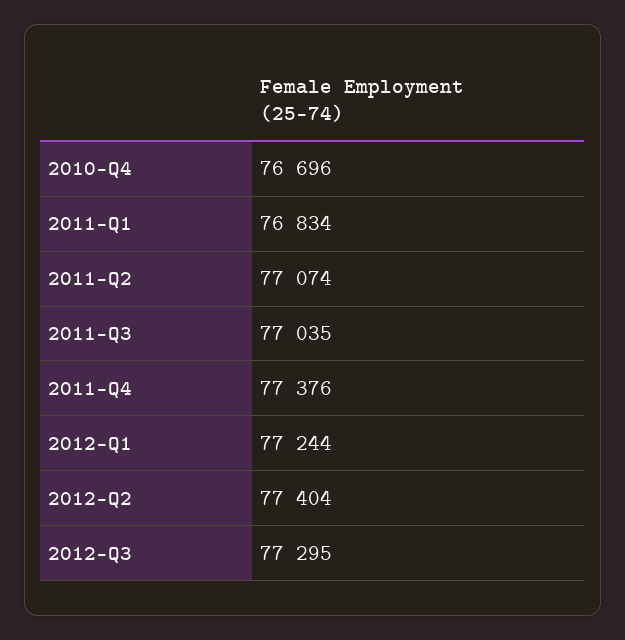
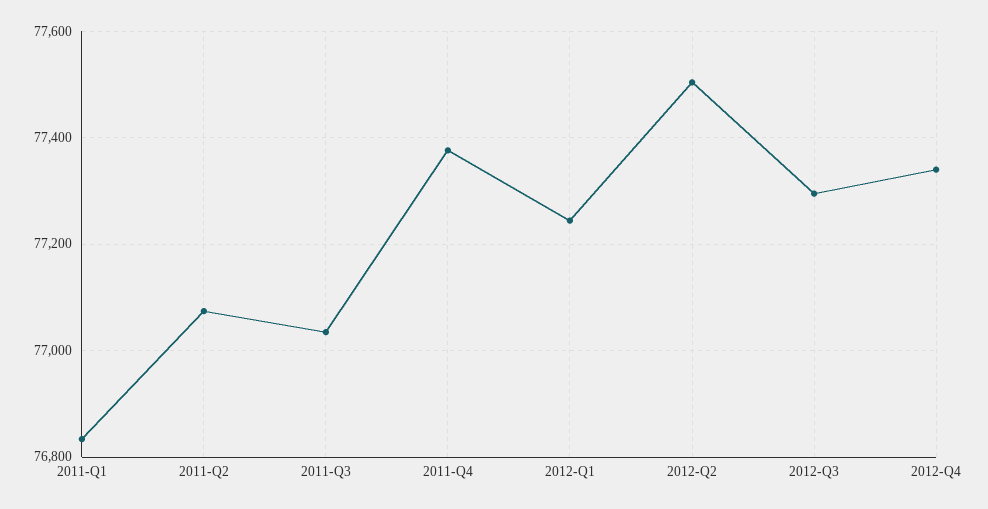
2010-Q4: 76696 -> none
2012-Q2: 77404 -> 77500
2012-Q4: none -> 77340

